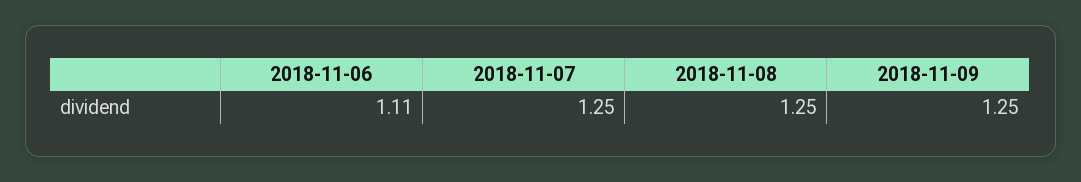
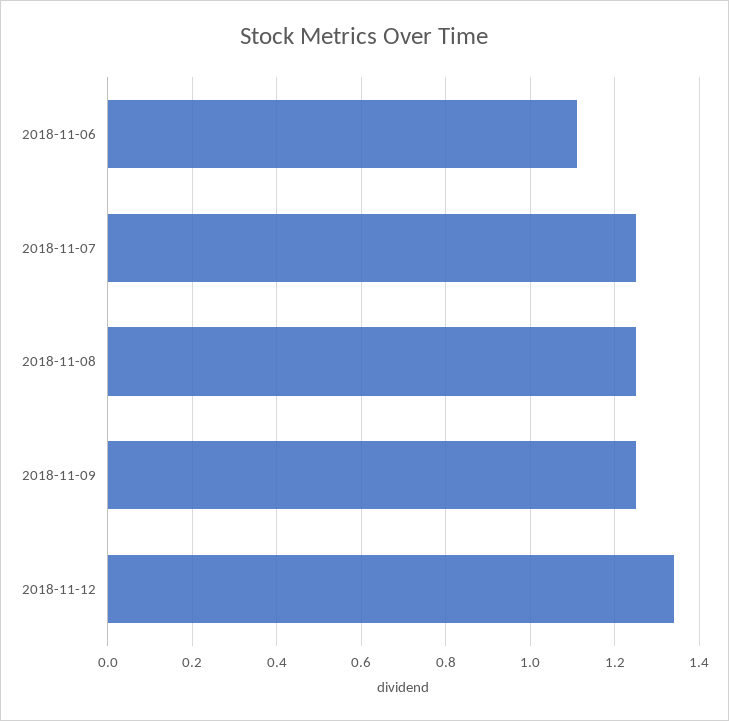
2018-11-12: none -> 1.35

